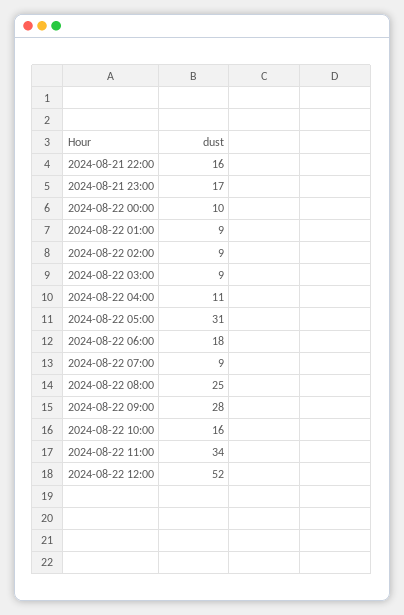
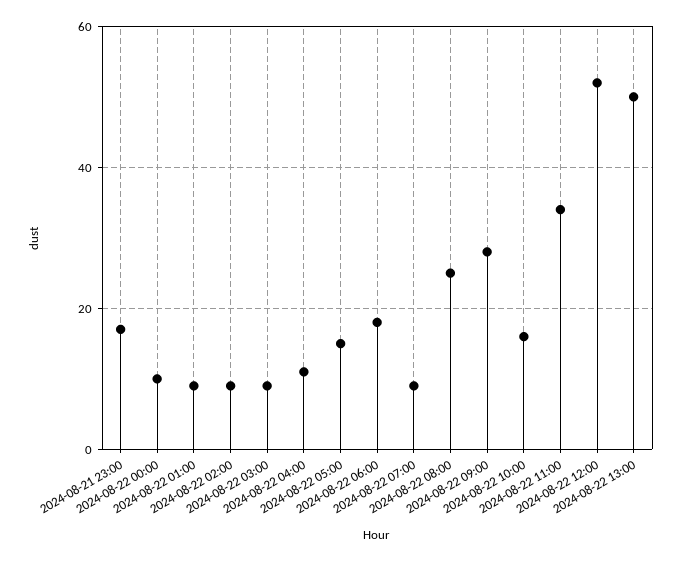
2024-08-21 22:00: 16 -> none
2024-08-22 05:00: 31 -> 15
2024-08-22 13:00: none -> 50

